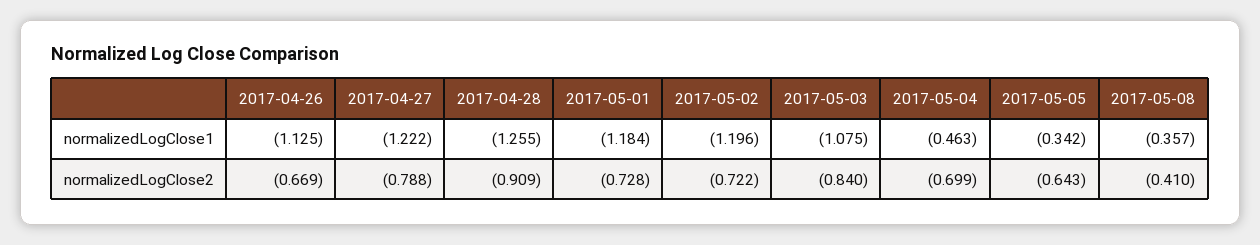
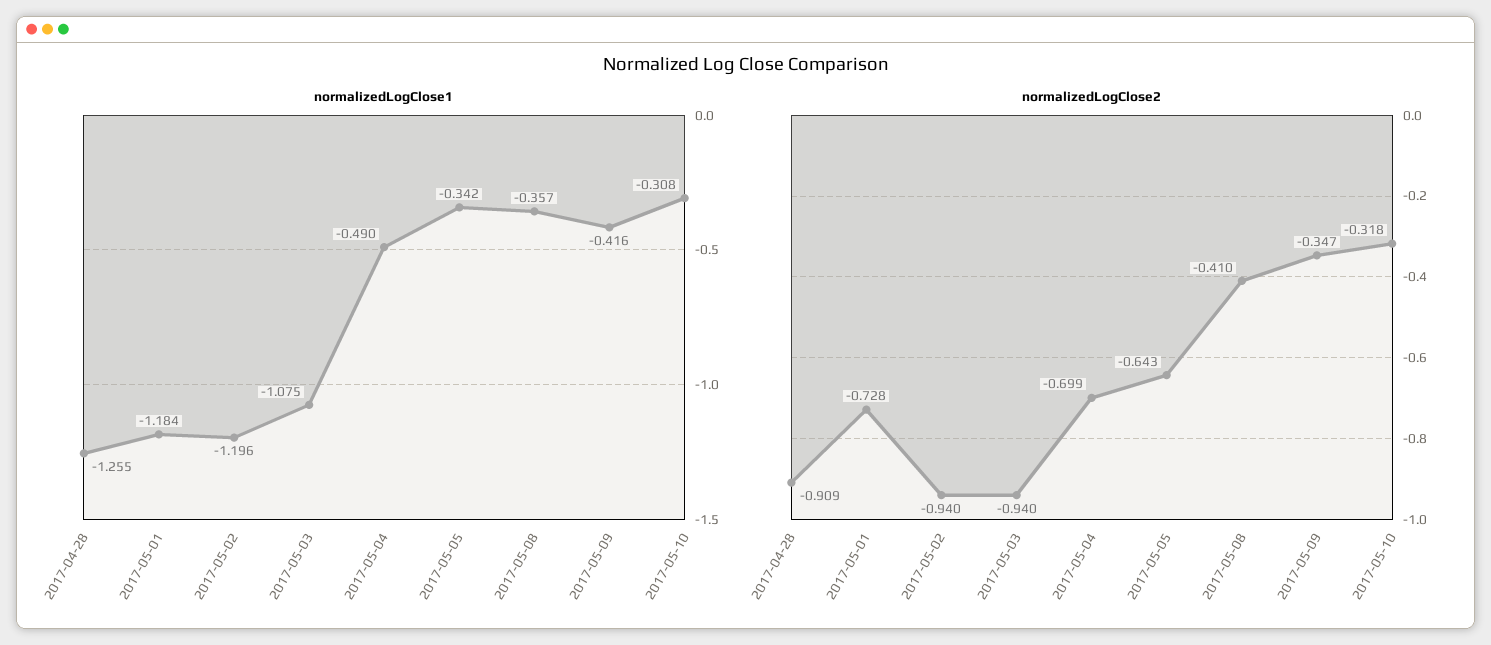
normalizedLogClose1, 2017-04-26: -1.125 -> none
normalizedLogClose1, 2017-04-27: -1.222 -> none
normalizedLogClose1, 2017-05-04: -0.463 -> -0.49
normalizedLogClose2, 2017-04-26: -0.669 -> none
normalizedLogClose2, 2017-04-27: -0.788 -> none
normalizedLogClose2, 2017-05-02: -0.722 -> -0.94
normalizedLogClose2, 2017-05-03: -0.84 -> -0.94
normalizedLogClose1, 2017-05-09: none -> -0.416
normalizedLogClose1, 2017-05-10: none -> -0.308
normalizedLogClose2, 2017-05-09: none -> -0.347
normalizedLogClose2, 2017-05-10: none -> -0.318

